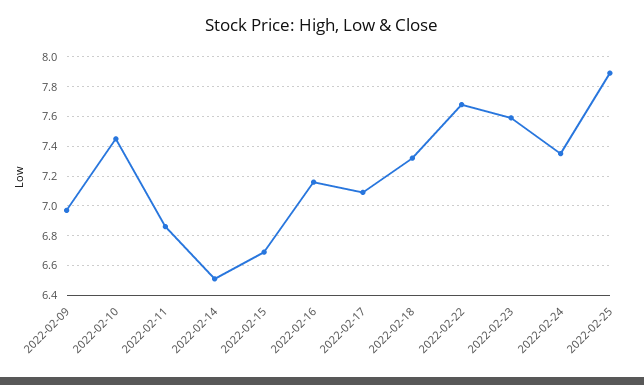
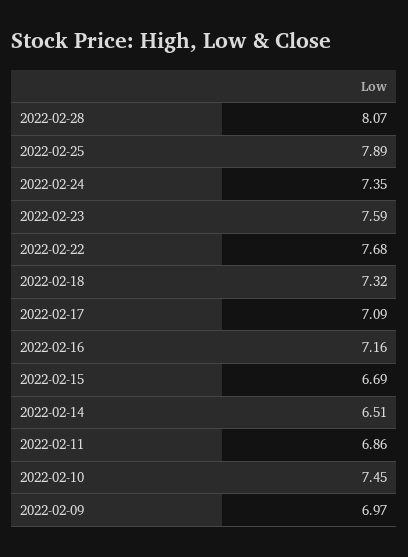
2022-02-28: none -> 8.07

